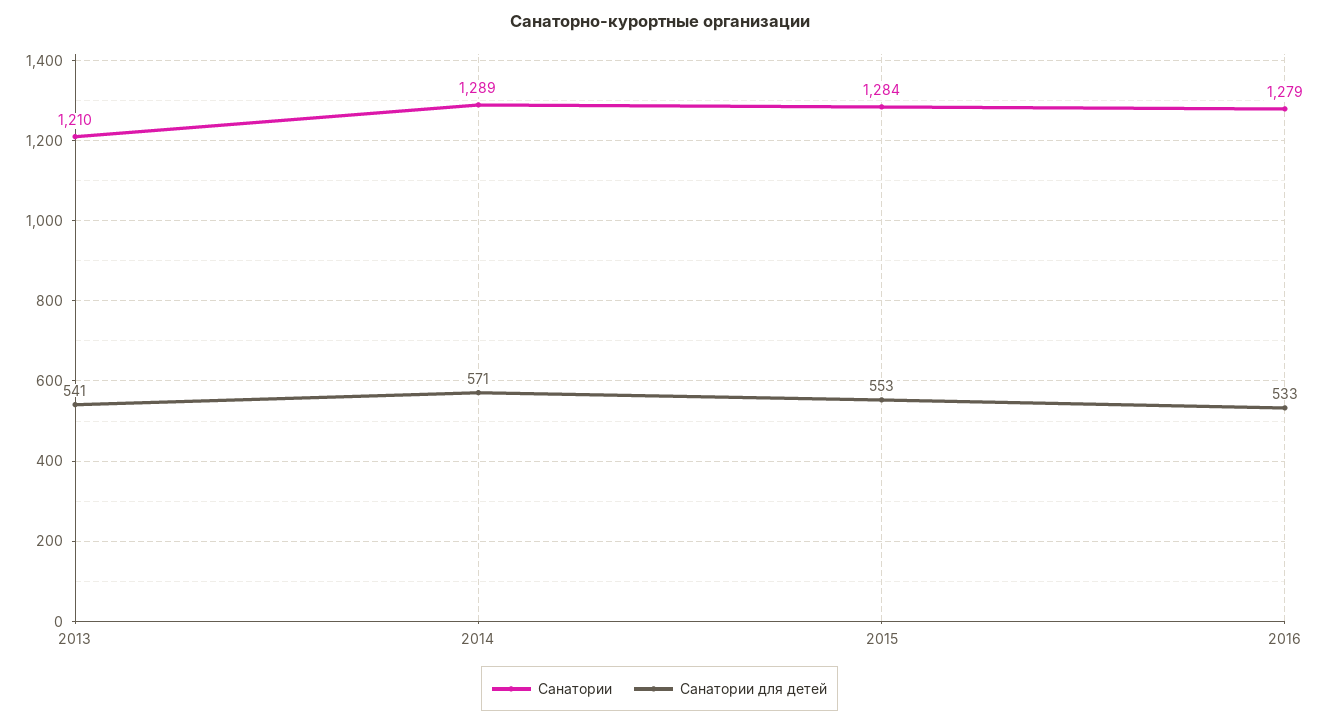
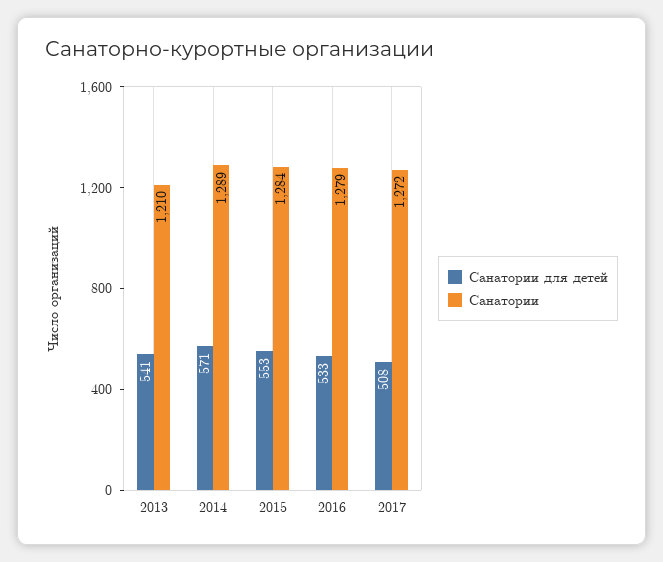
Санатории для детей, 2017: none -> 508
Санатории, 2017: none -> 1272

